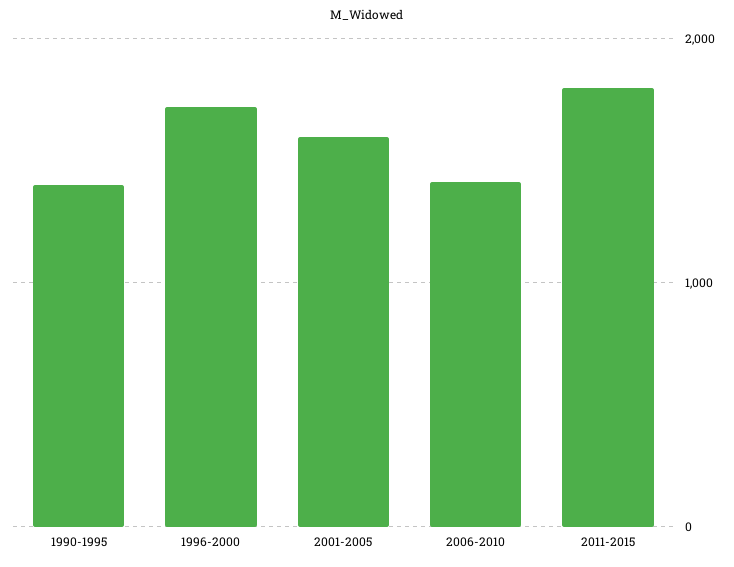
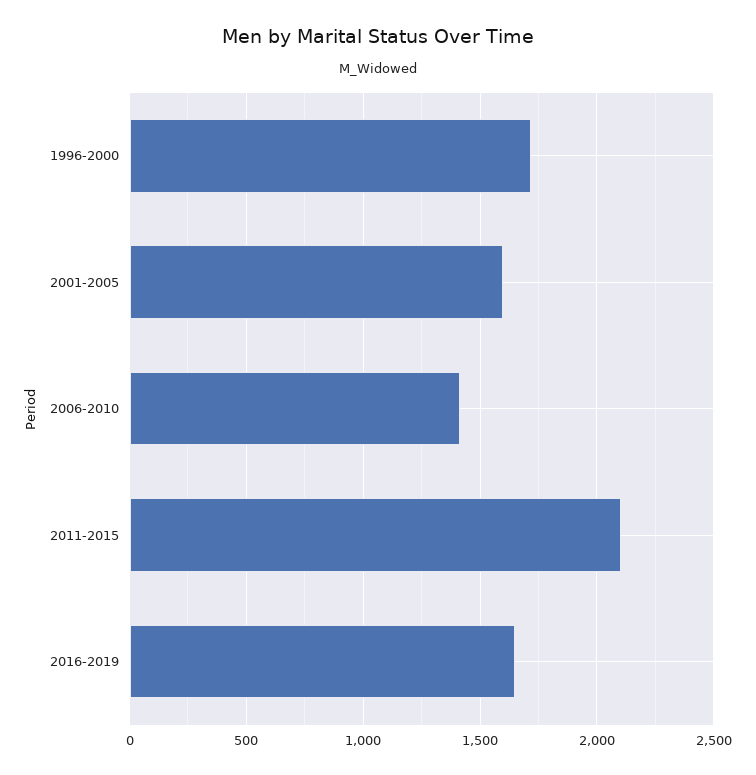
1990-1995: 1400 -> none
2011-2015: 1800 -> 2100
2016-2019: none -> 1650

